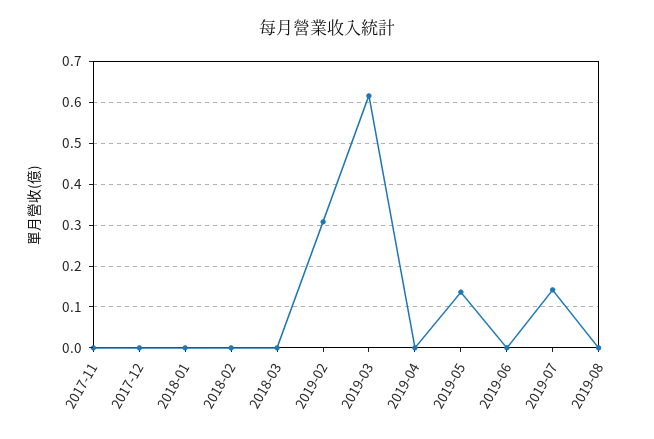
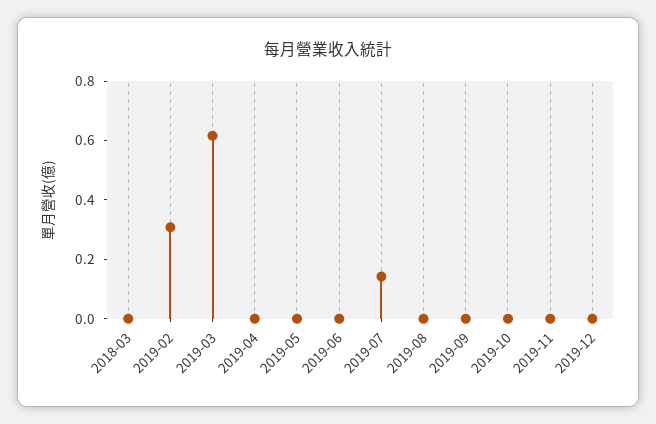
2017-11: 0 -> none
2017-12: 0 -> none
2018-01: 0 -> none
2018-02: 0 -> none
2019-05: 0.14 -> 0
2019-09: none -> 0
2019-10: none -> 0
2019-11: none -> 0
2019-12: none -> 0

